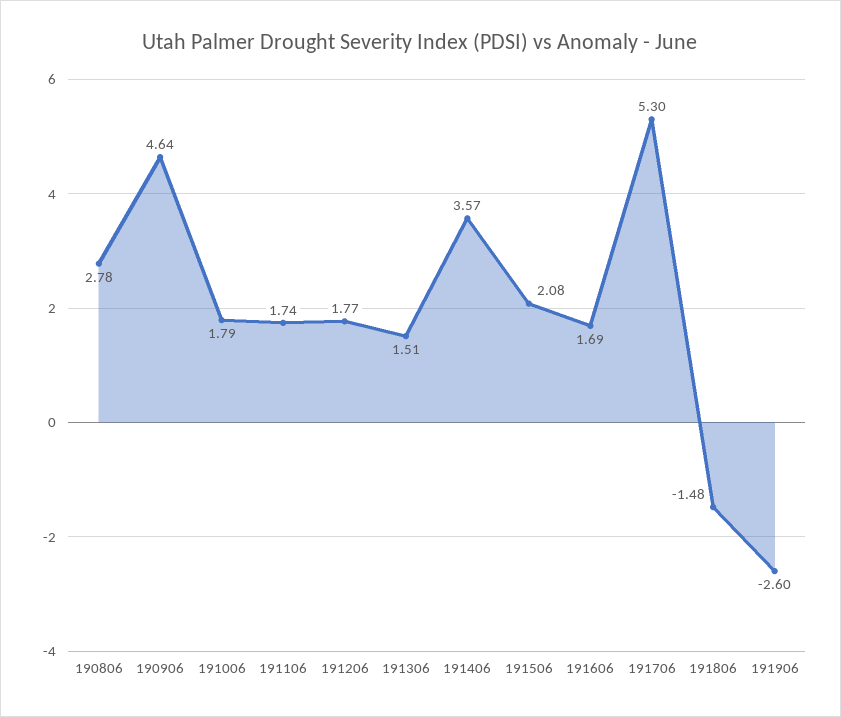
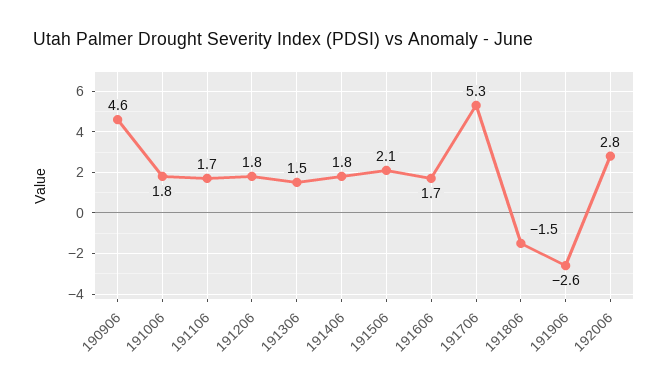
190806: 2.78 -> none
191406: 3.57 -> 1.8
192006: none -> 2.8

